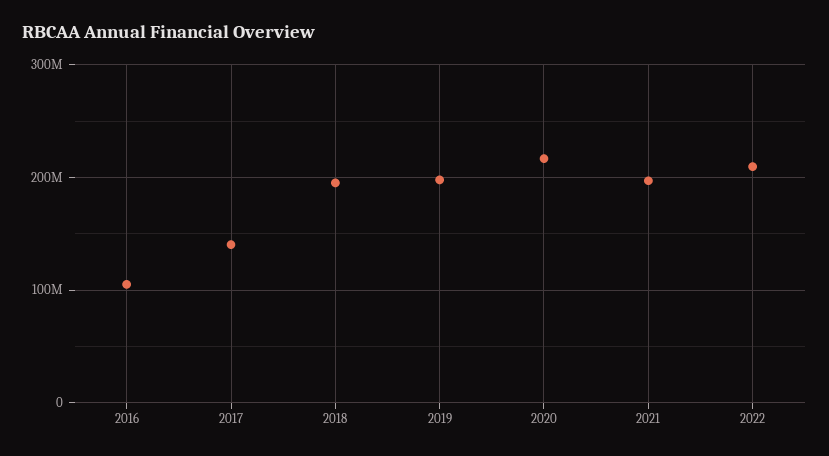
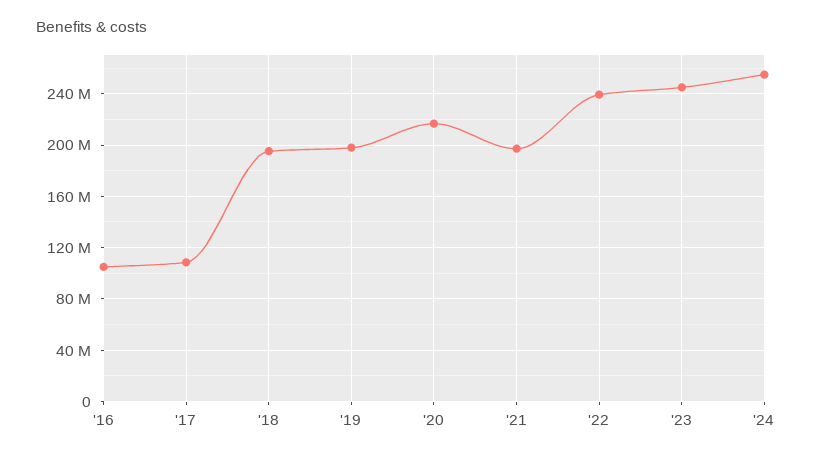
2017: 140000000 -> 110000000
2022: 210000000 -> 240000000
'23: none -> 245000000
'24: none -> 255000000

